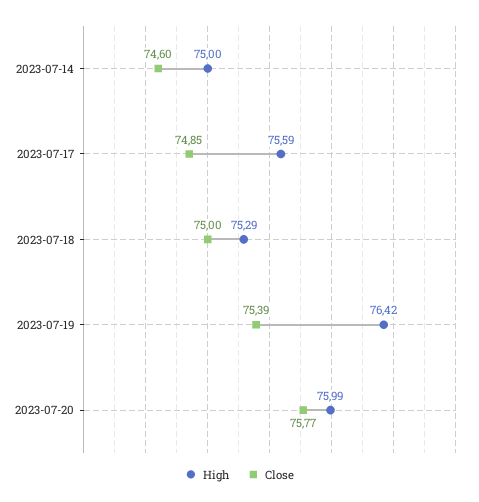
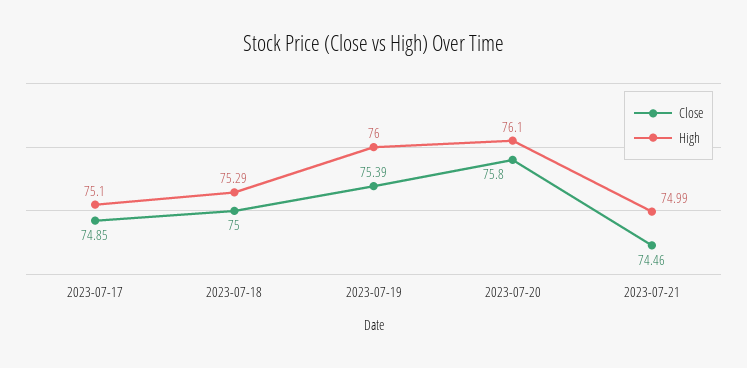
High, 2023-07-14: 75 -> none
Close, 2023-07-14: 74.6 -> none
High, 2023-07-17: 75.59 -> 75.1
High, 2023-07-19: 76.42 -> 76
High, 2023-07-20: 75.99 -> 76.1
Close, 2023-07-20: 75.77 -> 75.8
Close, 2023-07-21: none -> 74.46
High, 2023-07-21: none -> 74.99

